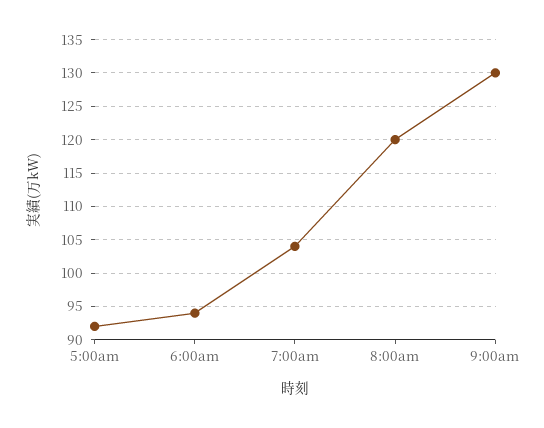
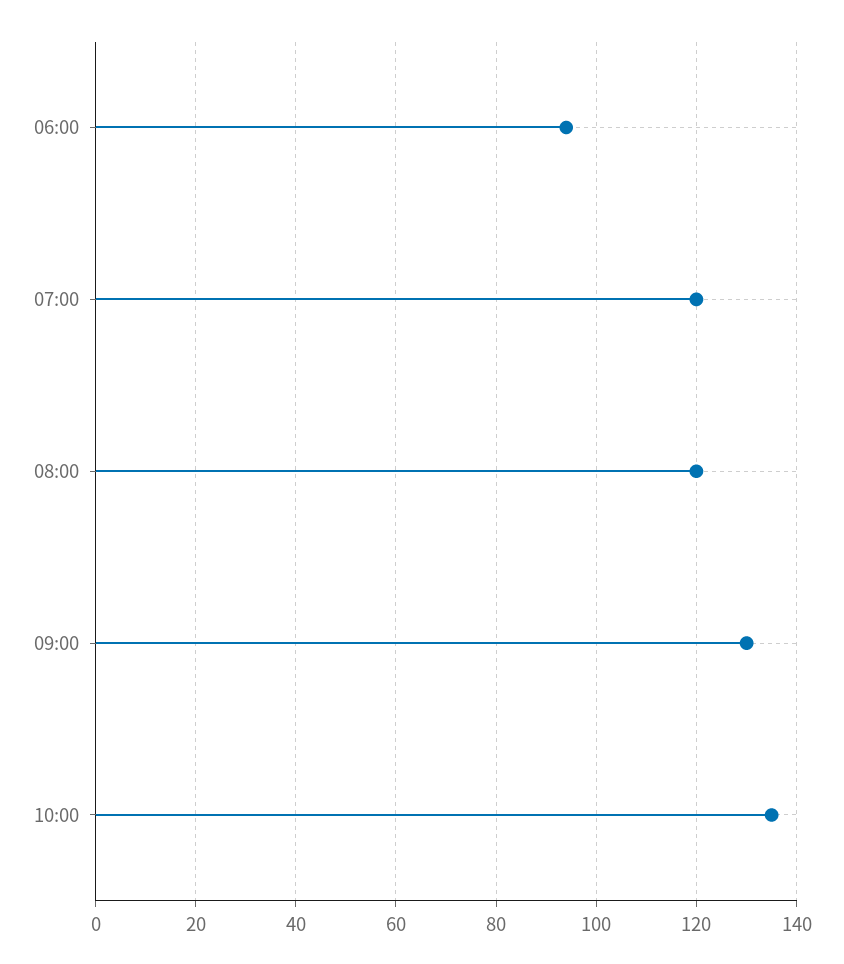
5:00am: 92 -> none
7:00am: 104 -> 120
10:00: none -> 135

